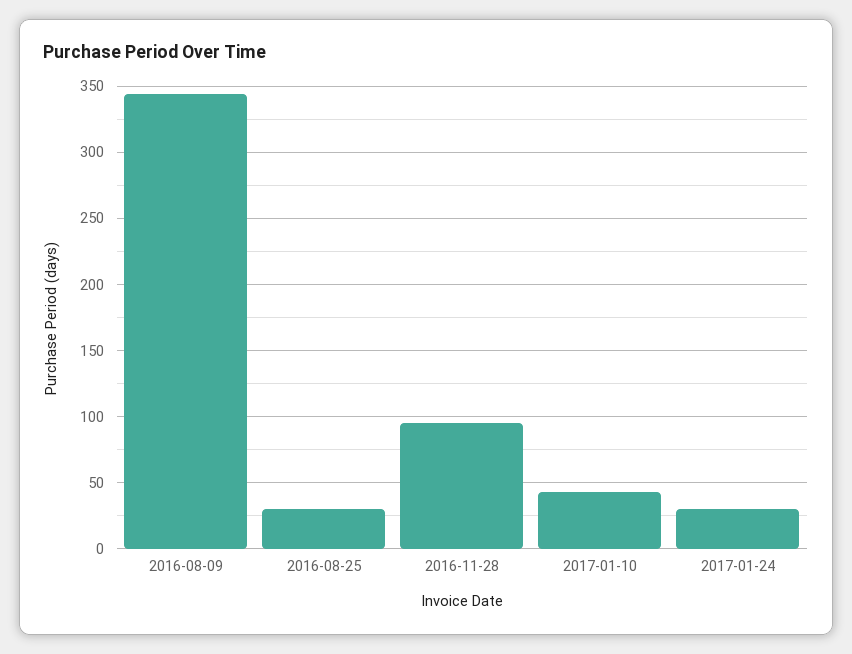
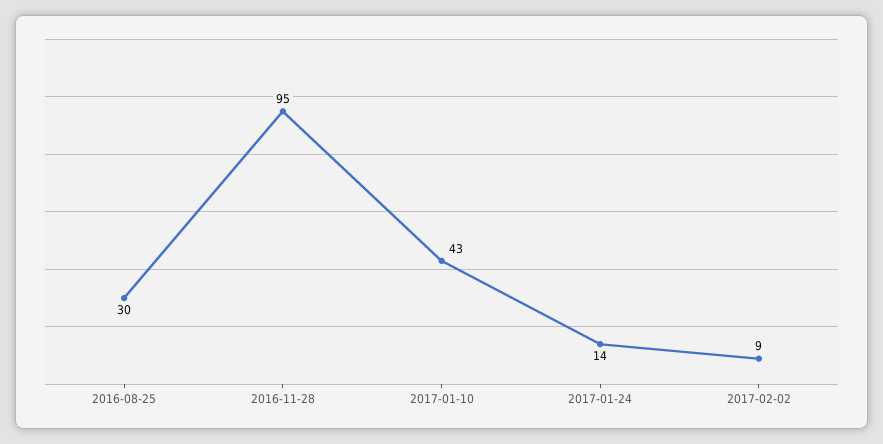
2016-08-09: 345 -> none
2017-01-24: 30 -> 14
2017-02-02: none -> 9

